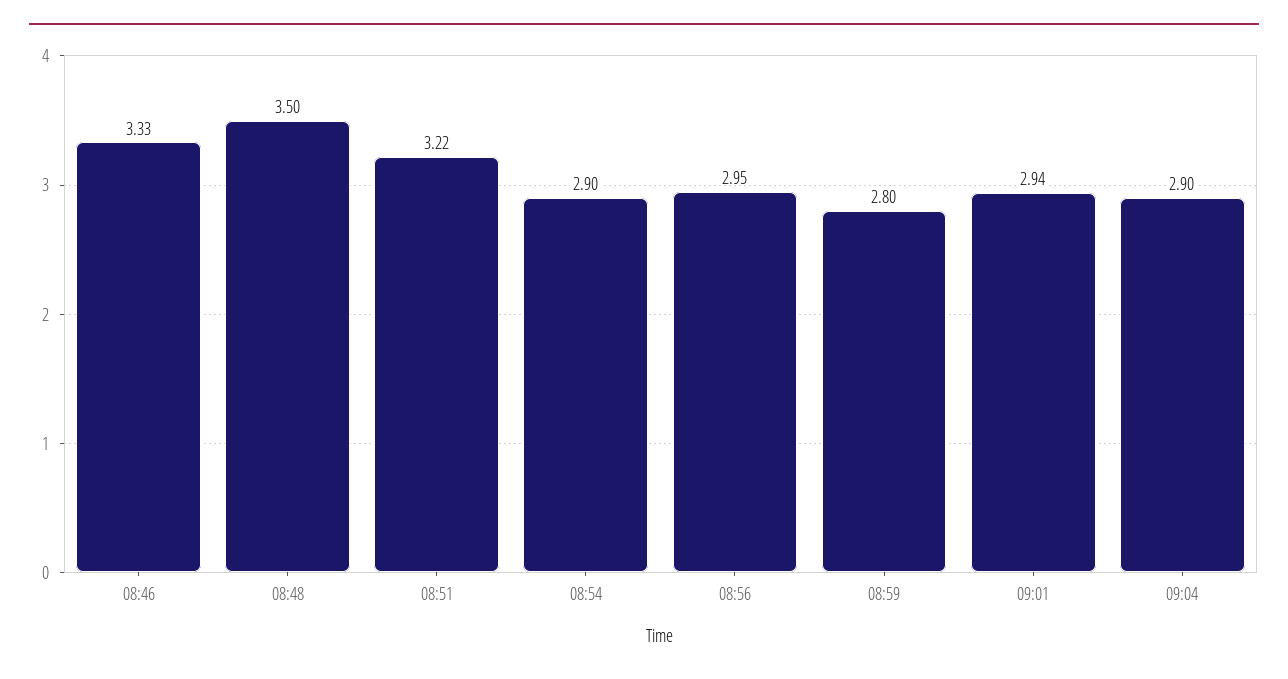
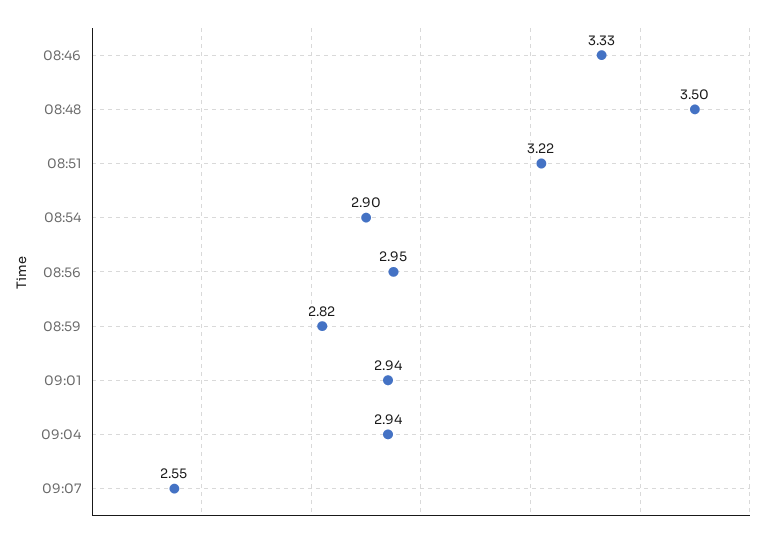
08:59: 2.8 -> 2.82
09:04: 2.9 -> 2.94
09:07: none -> 2.55

